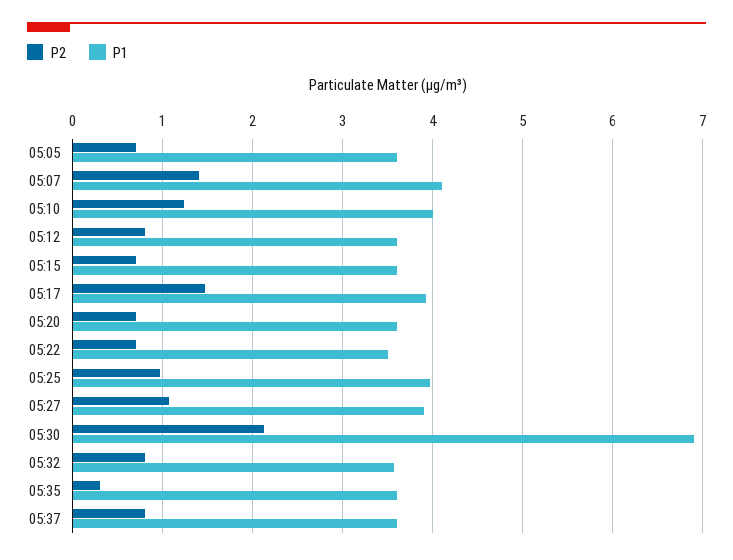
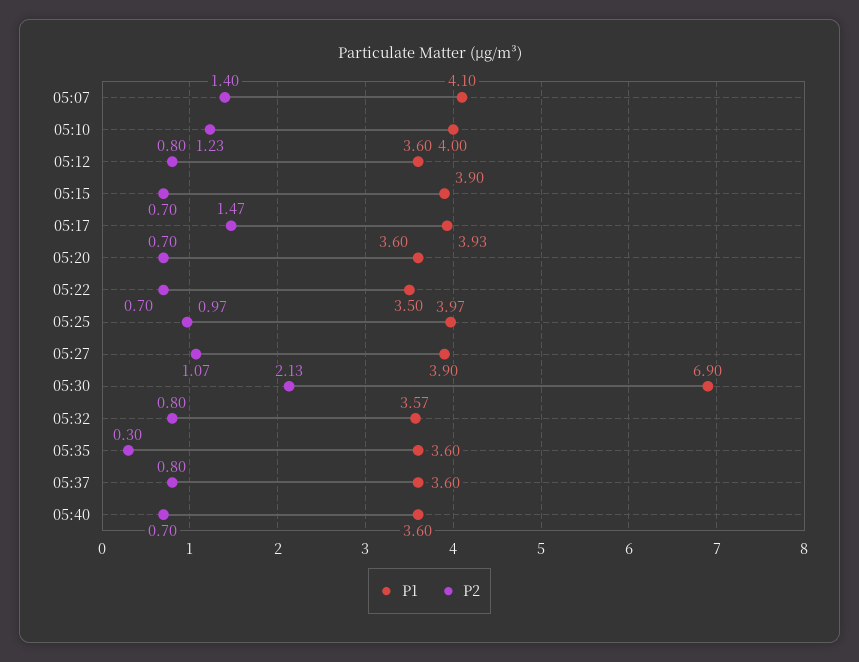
P2, 05:05: 0.7 -> none
P1, 05:05: 3.6 -> none
P1, 05:15: 3.6 -> 3.9
P1, 05:40: none -> 3.6
P2, 05:40: none -> 0.7

